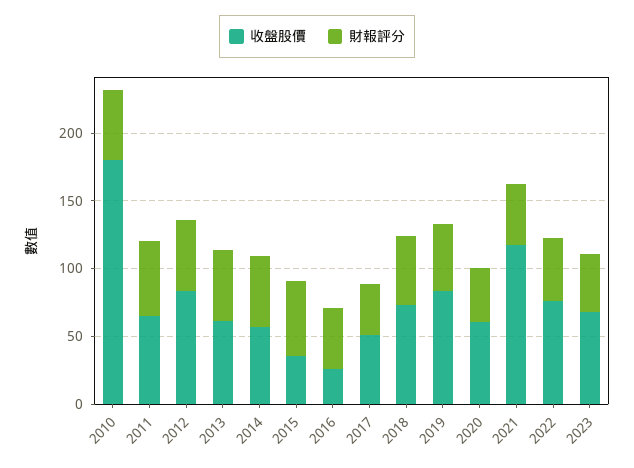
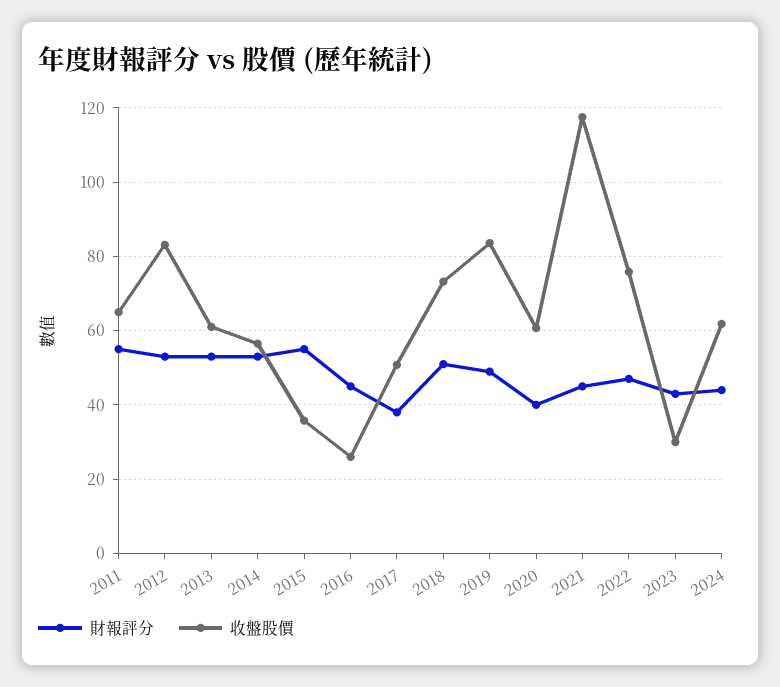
收盤股價, 2010: 180 -> none
財報評分, 2010: 50 -> none
收盤股價, 2023: 70 -> 30
財報評分, 2024: none -> 44
收盤股價, 2024: none -> 62

